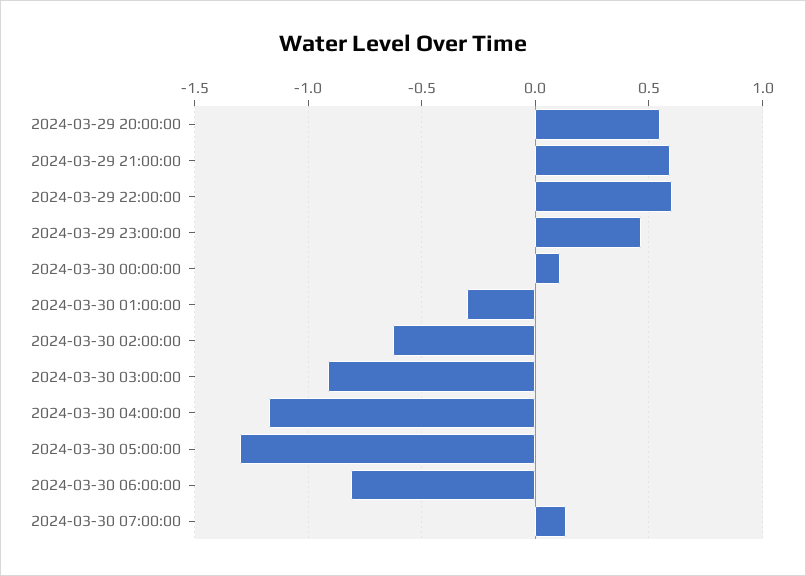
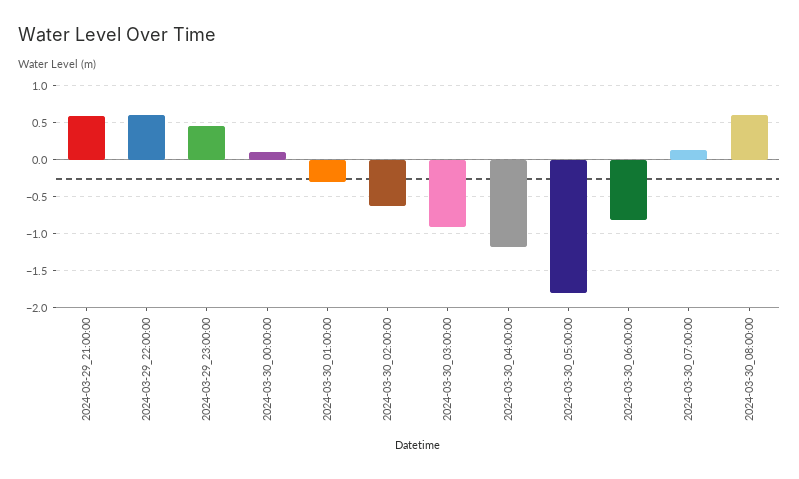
2024-03-29 20:00:00: 0.55 -> none
2024-03-30 05:00:00: -1.3 -> -1.8
2024-03-30_08:00:00: none -> 0.6

